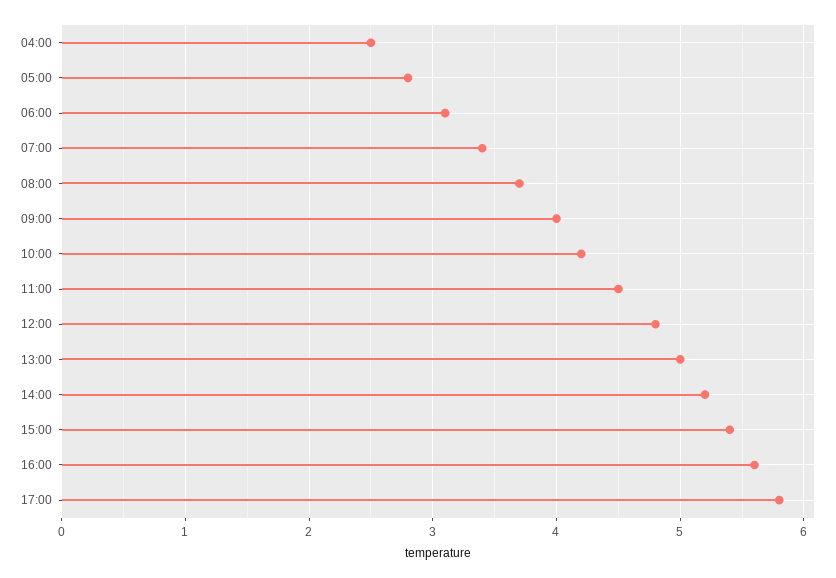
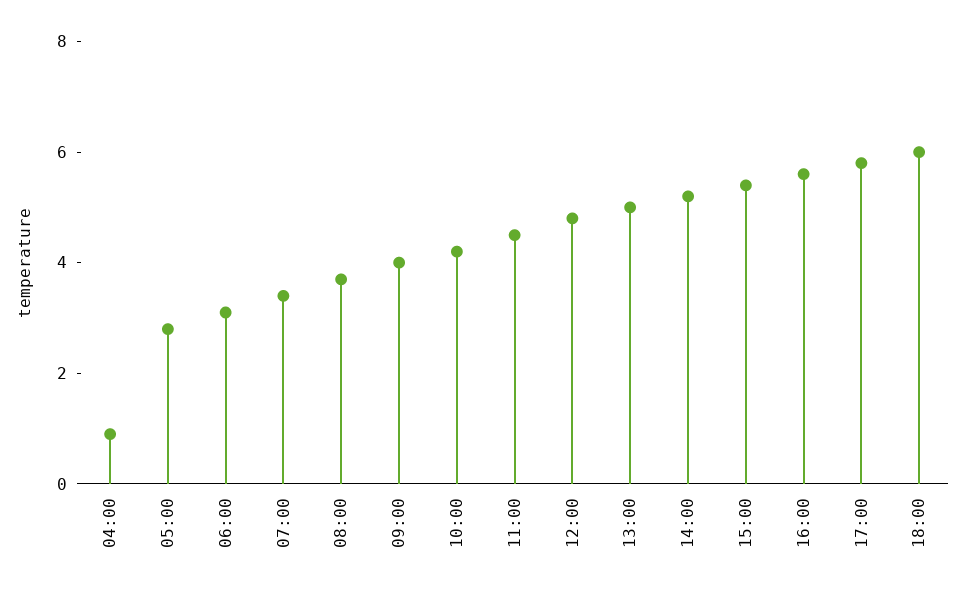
04:00: 2.5 -> 1
18:00: none -> 6

